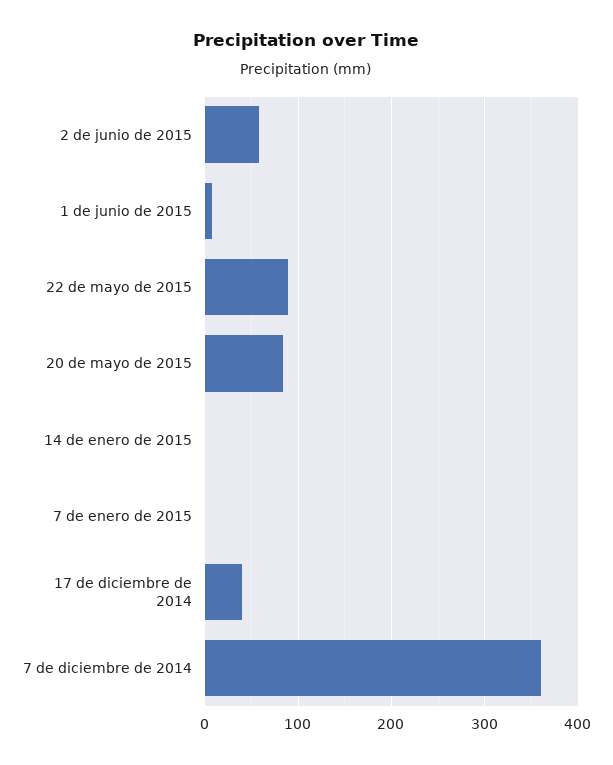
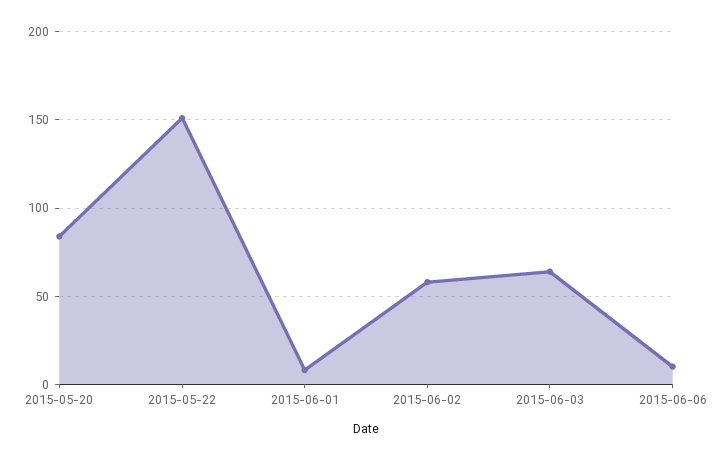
22 de mayo de 2015: 90 -> 150
14 de enero de 2015: 0 -> none
7 de enero de 2015: 0 -> none
17 de diciembre de 2014: 40 -> none
7 de diciembre de 2014: 360 -> none
2015-06-03: none -> 65
2015-06-06: none -> 10

